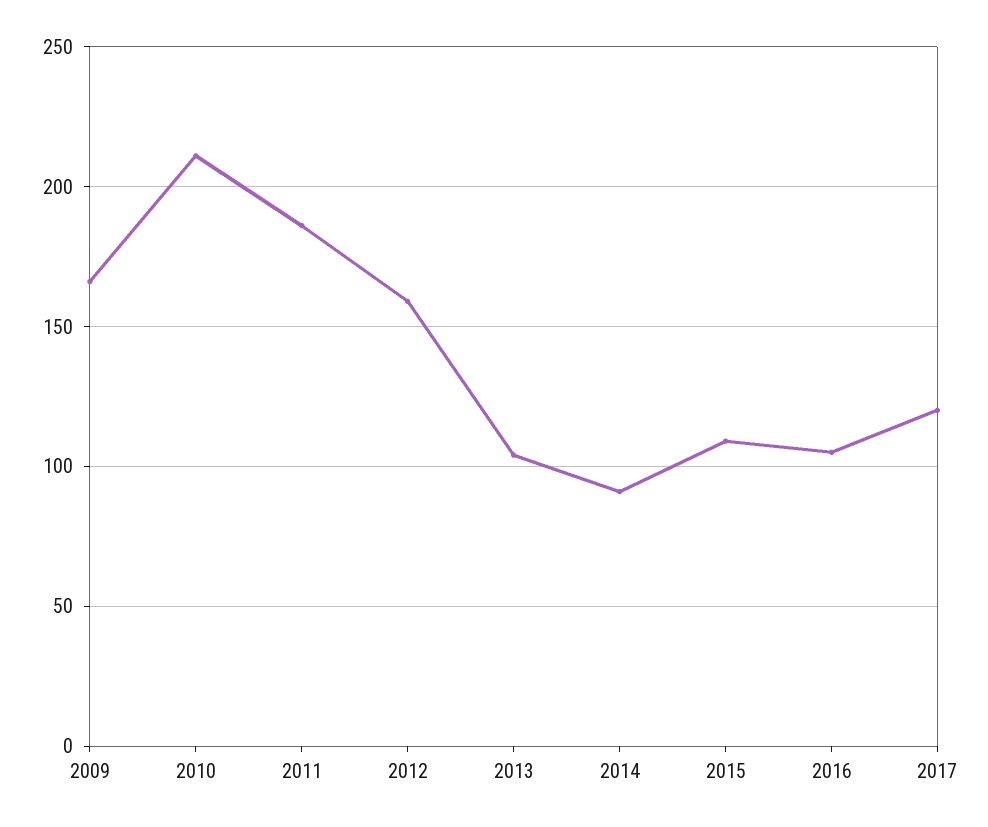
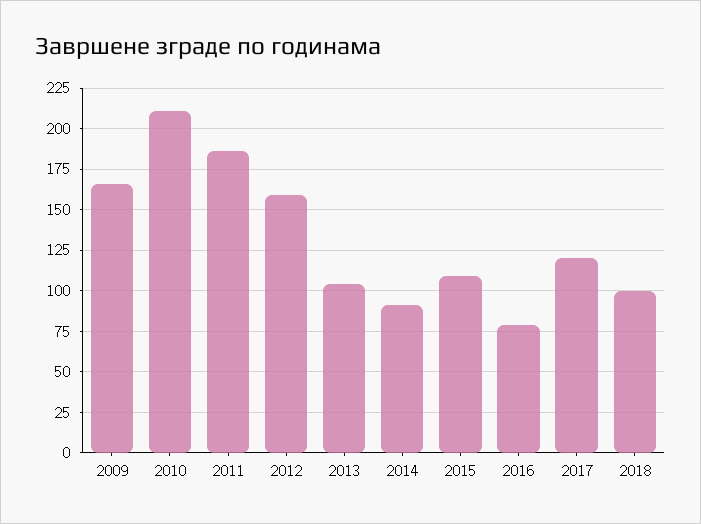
2016: 105 -> 80
2018: none -> 100

